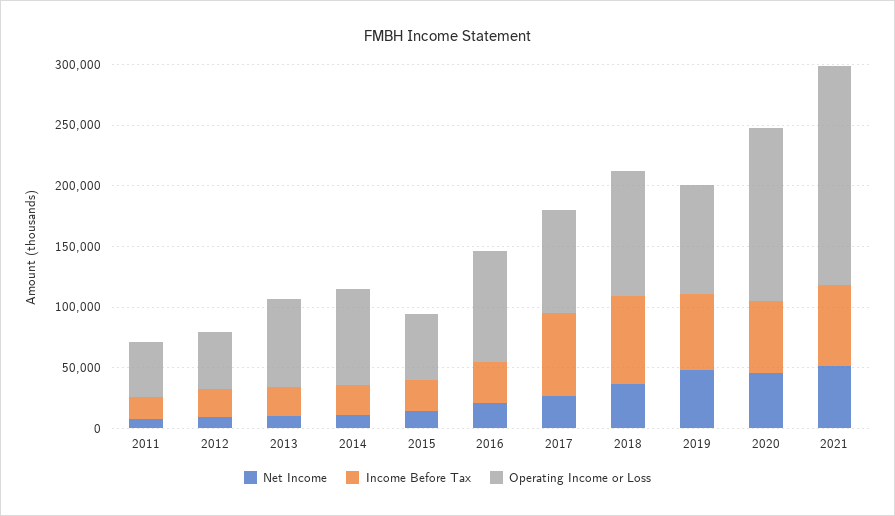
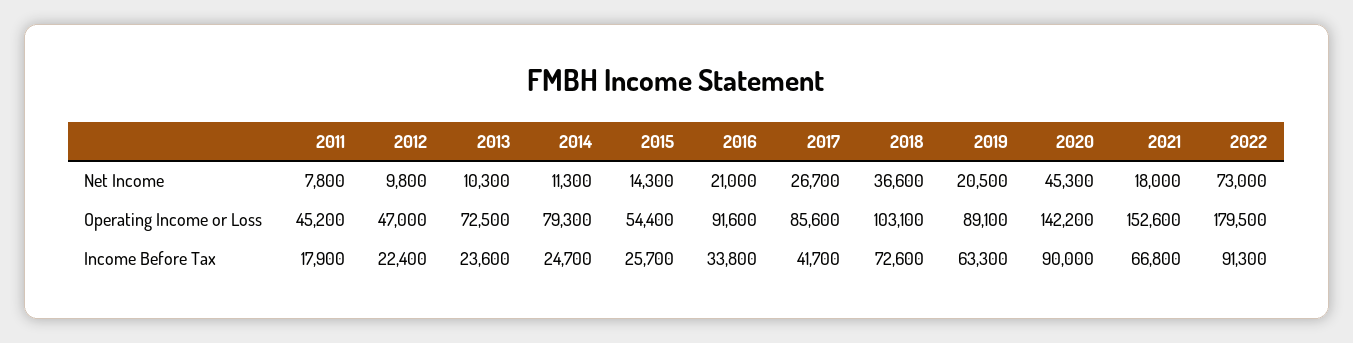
Income Before Tax, 2017: 70000 -> 41700
Net Income, 2019: 50000 -> 20500
Income Before Tax, 2020: 60000 -> 90000
Net Income, 2021: 50000 -> 18000
Operating Income or Loss, 2021: 180000 -> 152600
Net Income, 2022: none -> 73000
Operating Income or Loss, 2022: none -> 179500
Income Before Tax, 2022: none -> 91300

